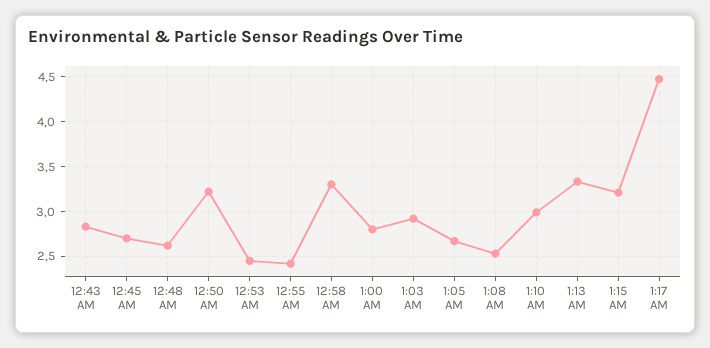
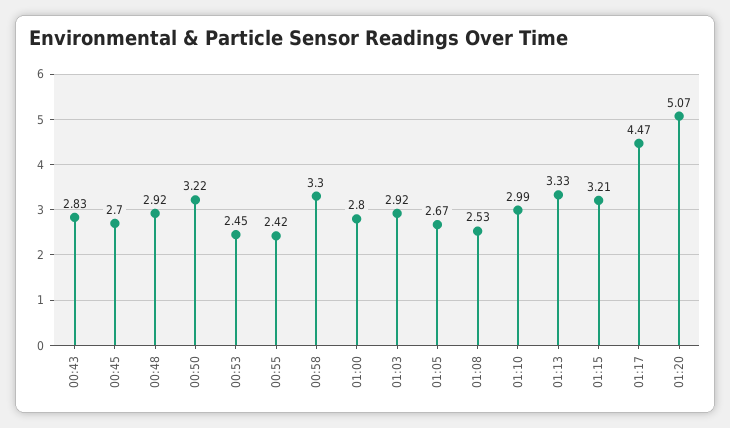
12:48 AM: 2.6 -> 2.92
01:20: none -> 5.07

